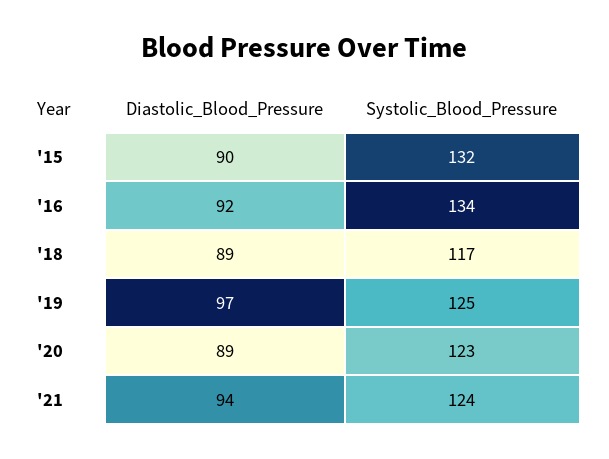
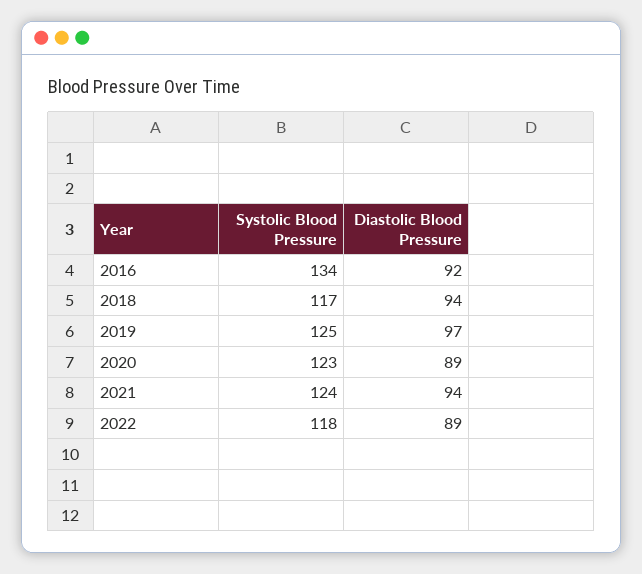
Diastolic_Blood_Pressure, '15: 90 -> none
Systolic_Blood_Pressure, '15: 132 -> none
Diastolic_Blood_Pressure, '18: 89 -> 94
Systolic_Blood_Pressure, 2022: none -> 118
Diastolic_Blood_Pressure, 2022: none -> 89

